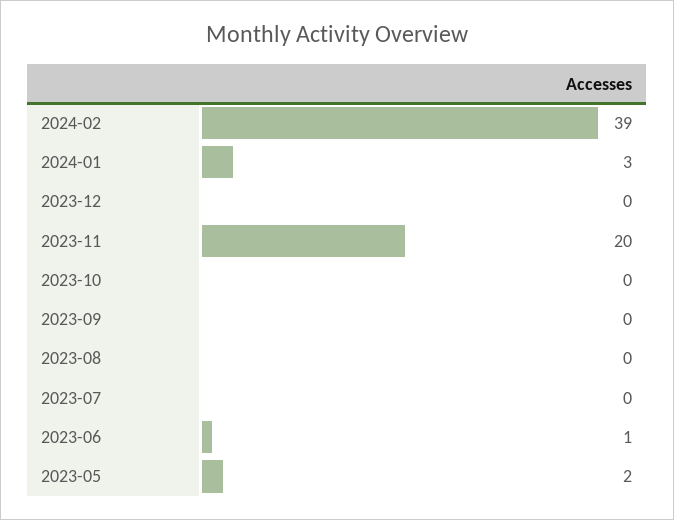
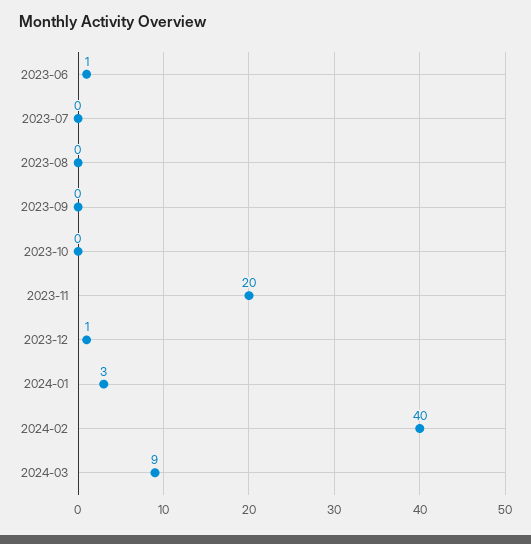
2024-02: 39 -> 40
2023-12: 0 -> 1
2023-05: 2 -> none
2024-03: none -> 9

